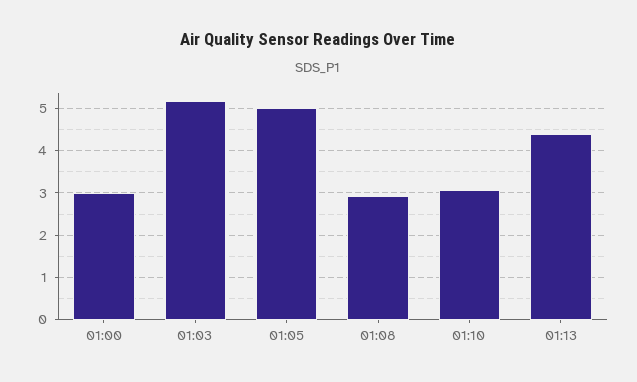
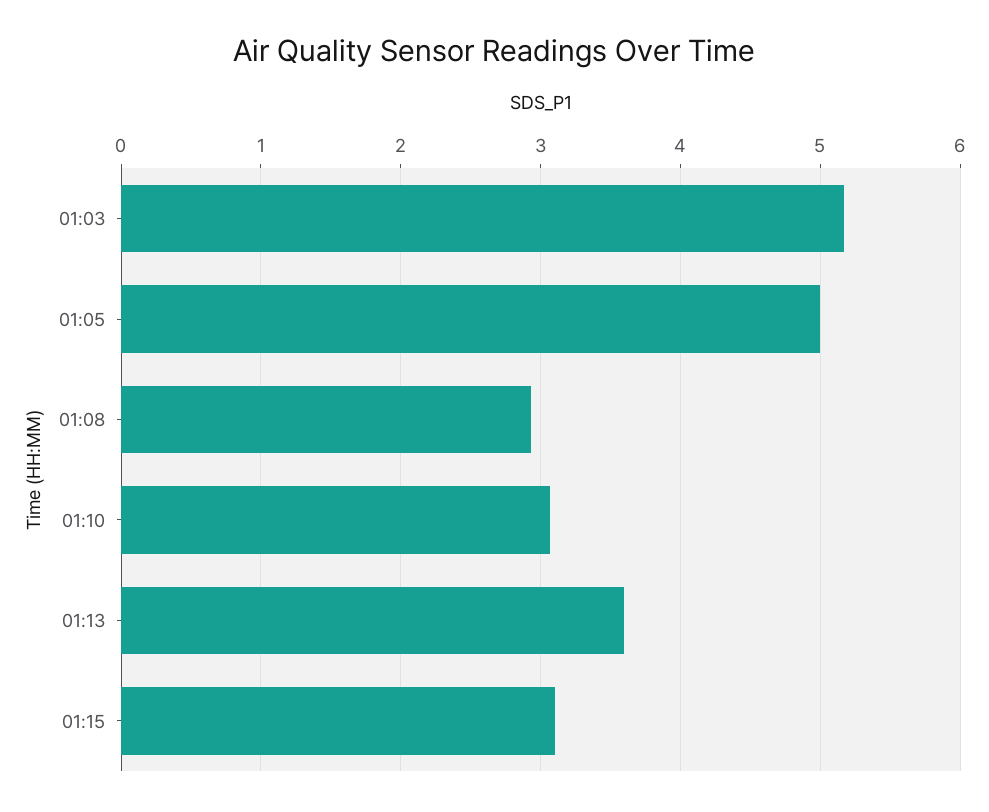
01:00: 3 -> none
01:13: 4.4 -> 3.6
01:15: none -> 3.1

